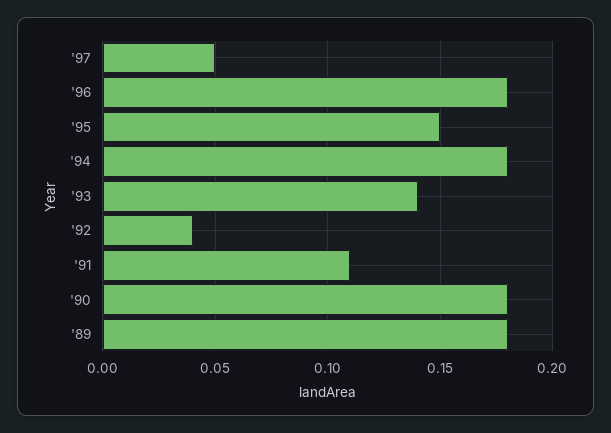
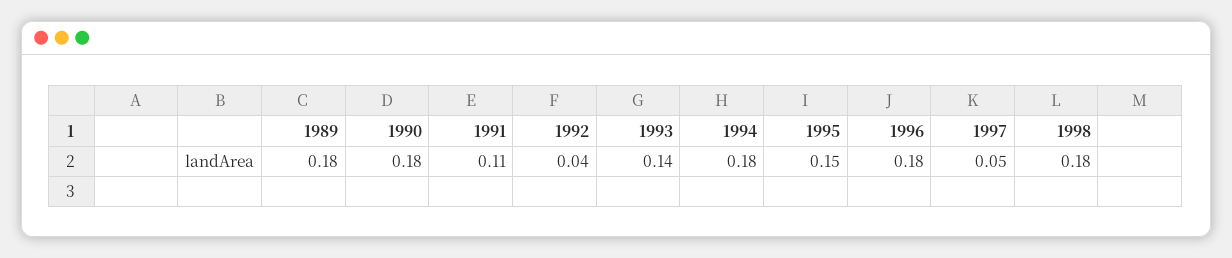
1998: none -> 0.18

